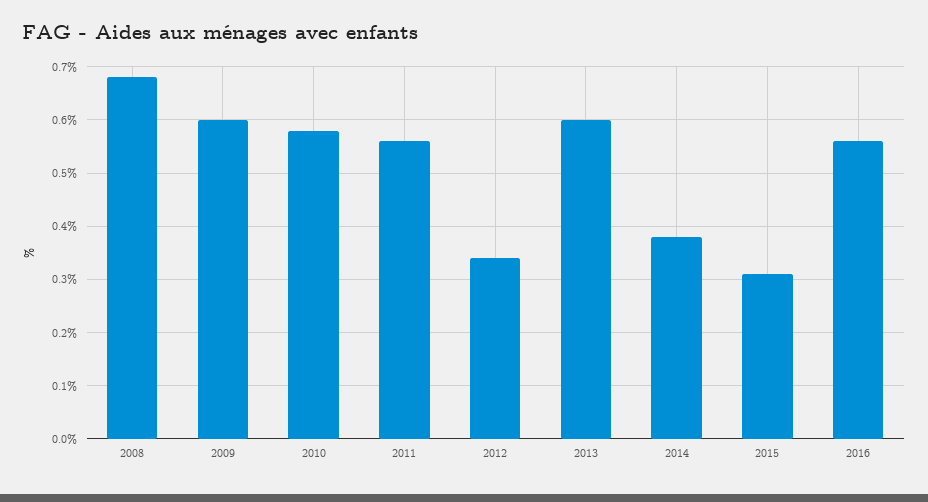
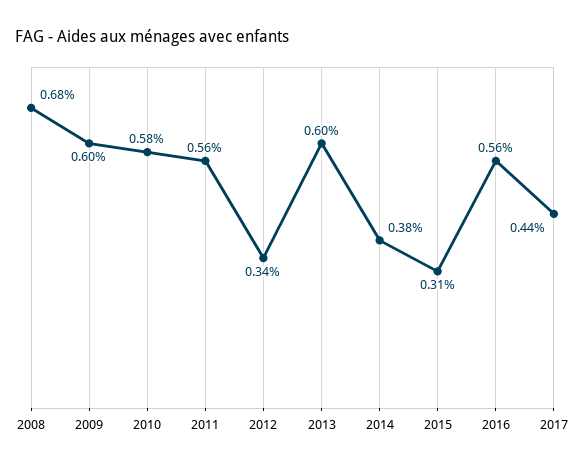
2017: none -> 0.44

